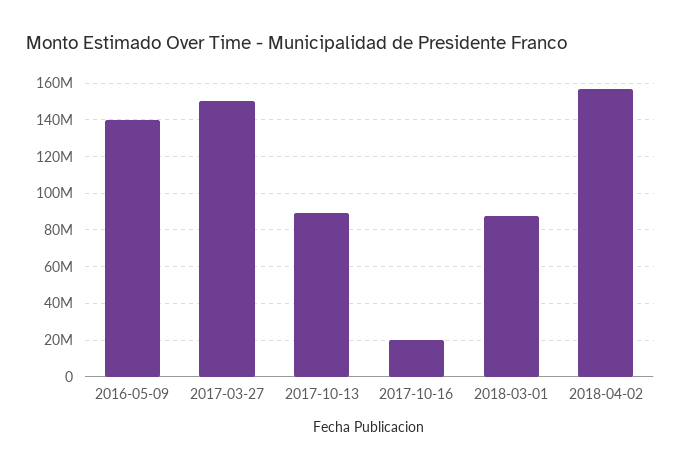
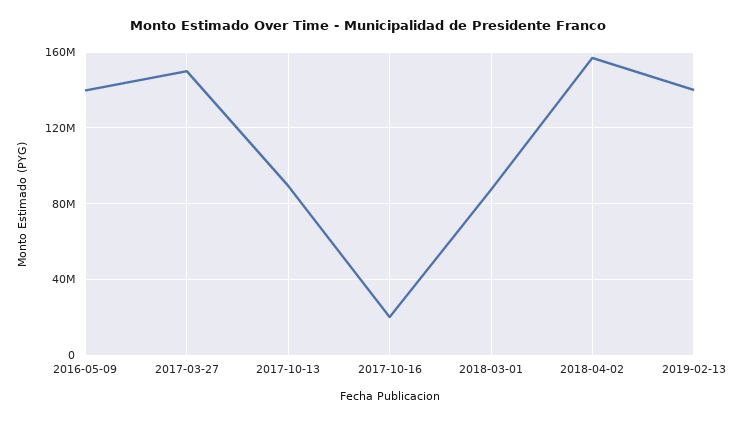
2019-02-13: none -> 140000000

